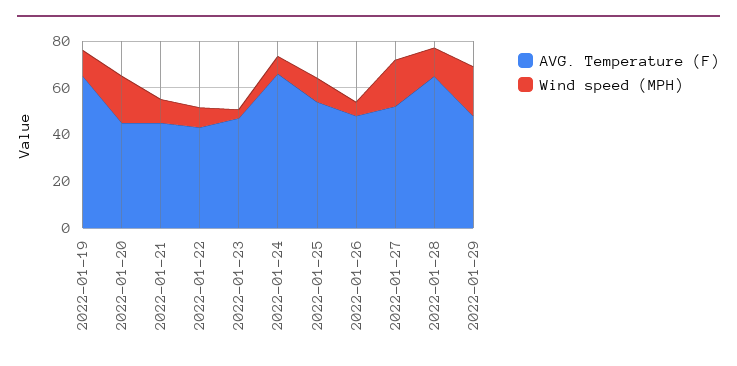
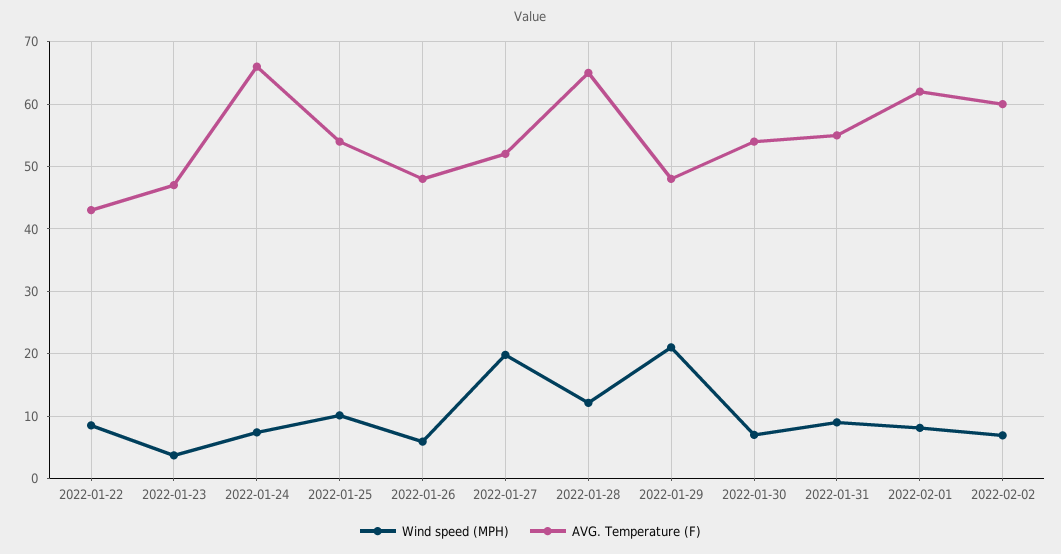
AVG. Temperature (F), 2022-01-19: 65 -> none
Wind speed (MPH), 2022-01-19: 10 -> none
AVG. Temperature (F), 2022-01-20: 45 -> none
Wind speed (MPH), 2022-01-20: 20 -> none
AVG. Temperature (F), 2022-01-21: 45 -> none
Wind speed (MPH), 2022-01-21: 10 -> none
Wind speed (MPH), 2022-01-30: none -> 7
AVG. Temperature (F), 2022-01-30: none -> 54
Wind speed (MPH), 2022-01-31: none -> 9
AVG. Temperature (F), 2022-01-31: none -> 55
Wind speed (MPH), 2022-02-01: none -> 8
AVG. Temperature (F), 2022-02-01: none -> 62
Wind speed (MPH), 2022-02-02: none -> 7
AVG. Temperature (F), 2022-02-02: none -> 60

